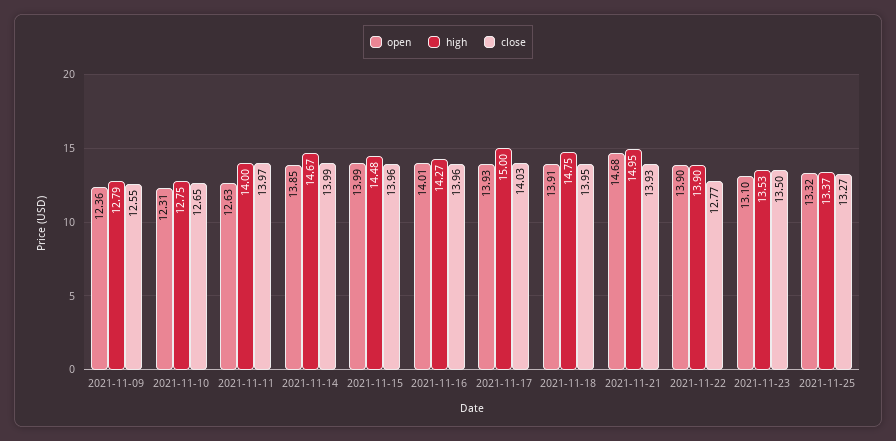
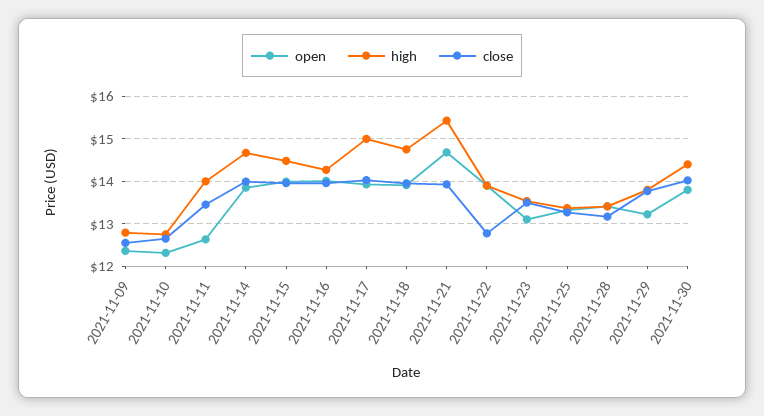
close, 2021-11-11: 13.97 -> 13.4
high, 2021-11-21: 14.95 -> 15.4
open, 2021-11-28: none -> 13.4
high, 2021-11-28: none -> 13.4
close, 2021-11-28: none -> 13.2
open, 2021-11-29: none -> 13.2
high, 2021-11-29: none -> 13.8
close, 2021-11-29: none -> 13.8
open, 2021-11-30: none -> 13.8
high, 2021-11-30: none -> 14.4
close, 2021-11-30: none -> 14

